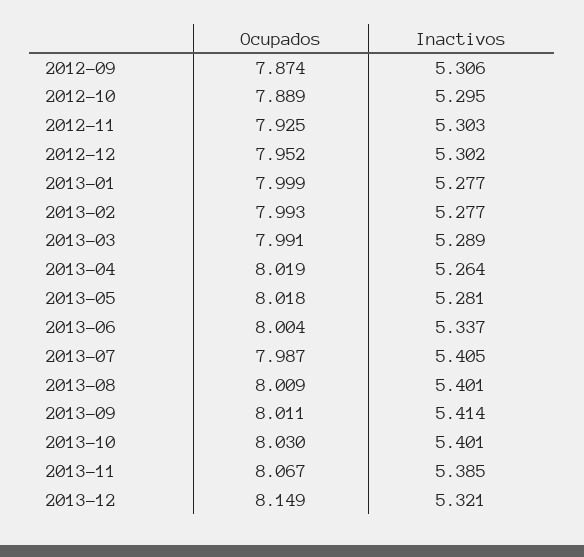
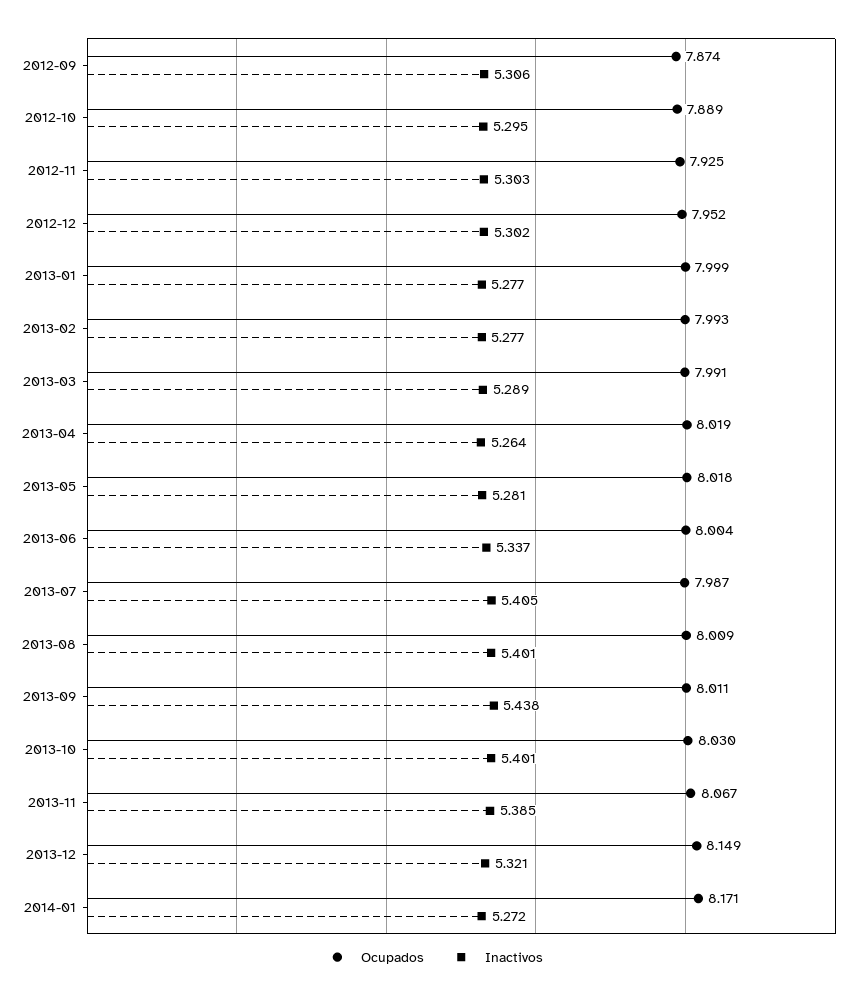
Inactivos, 2013-09: 5.414 -> 5.438
Ocupados, 2014-01: none -> 8.171
Inactivos, 2014-01: none -> 5.272

